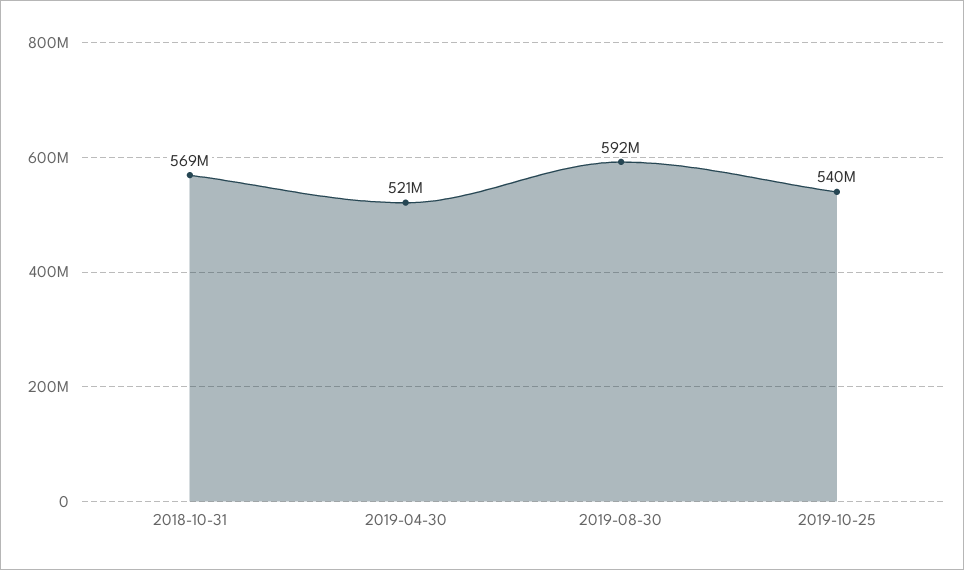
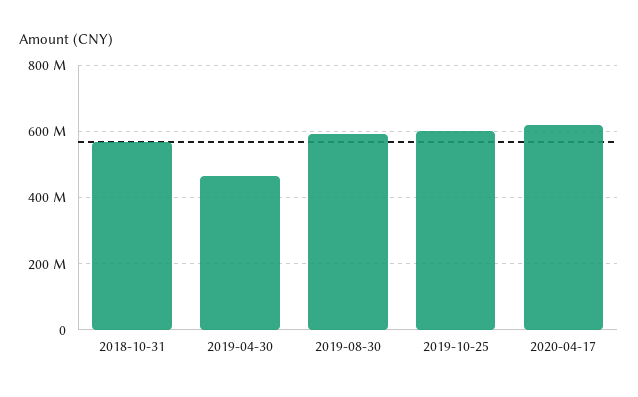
2019-04-30: 521000000 -> 460000000
2019-10-25: 540000000 -> 600000000
2020-04-17: none -> 620000000

